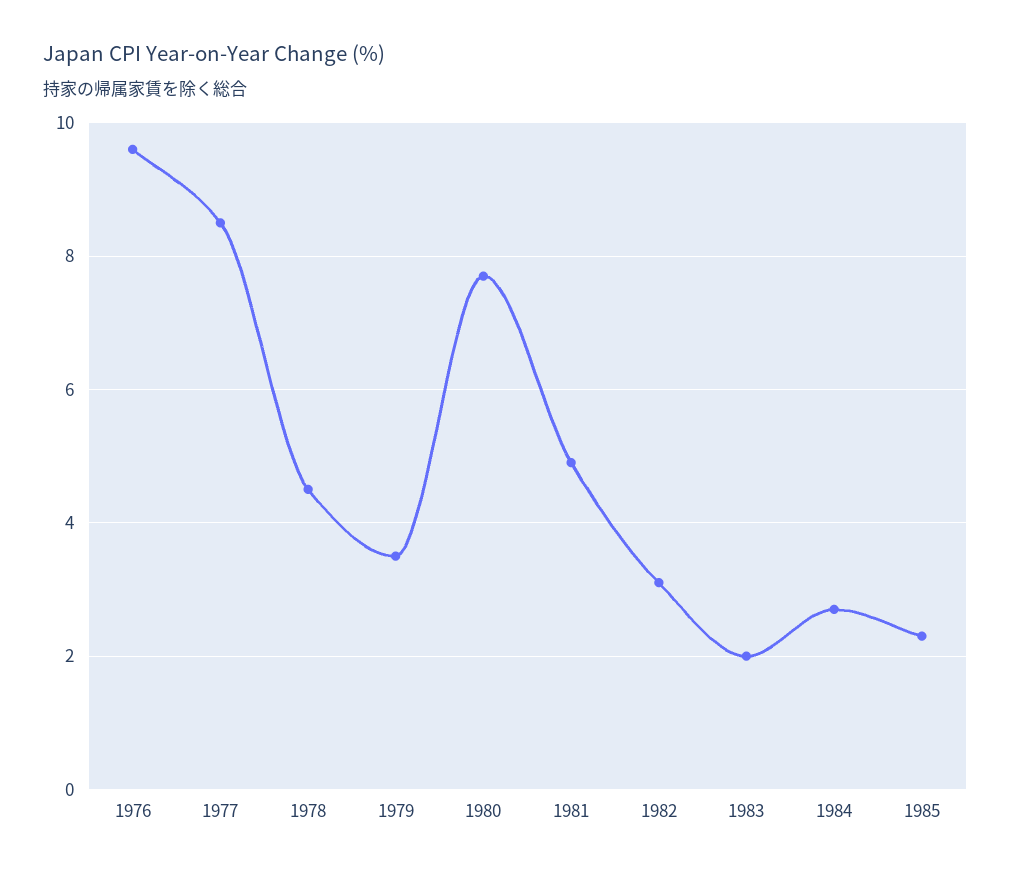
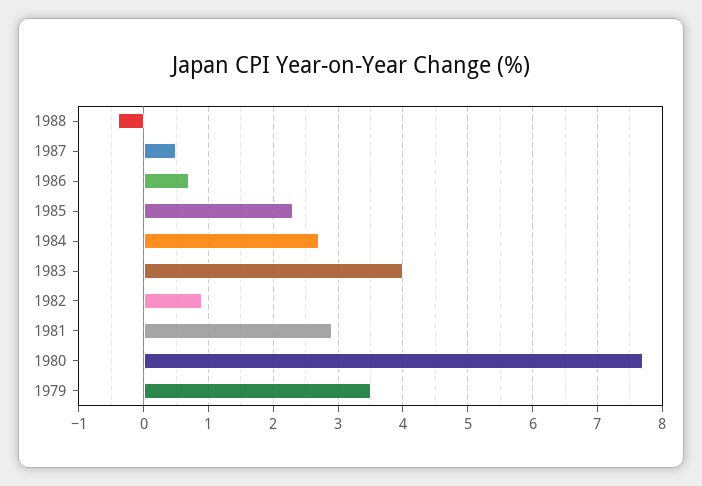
1976: 9.5 -> none
1977: 8.5 -> none
1978: 4.5 -> none
1981: 5 -> 2.9
1982: 3 -> 0.9
1983: 2 -> 4
1988: none -> -0.4
1987: none -> 0.5
1986: none -> 0.7

